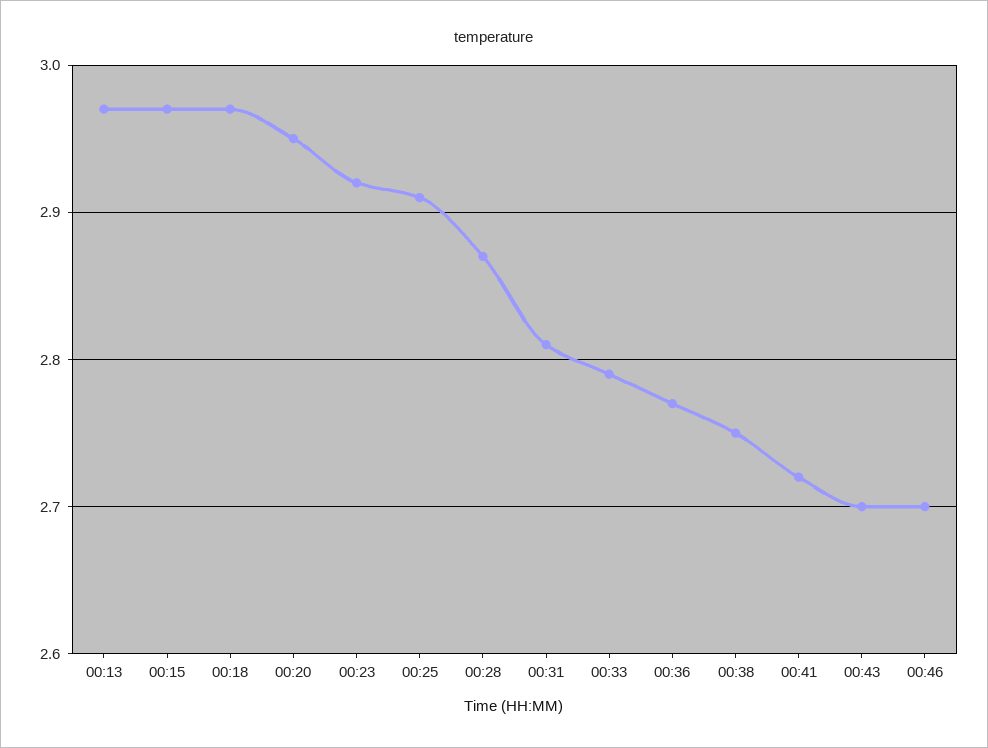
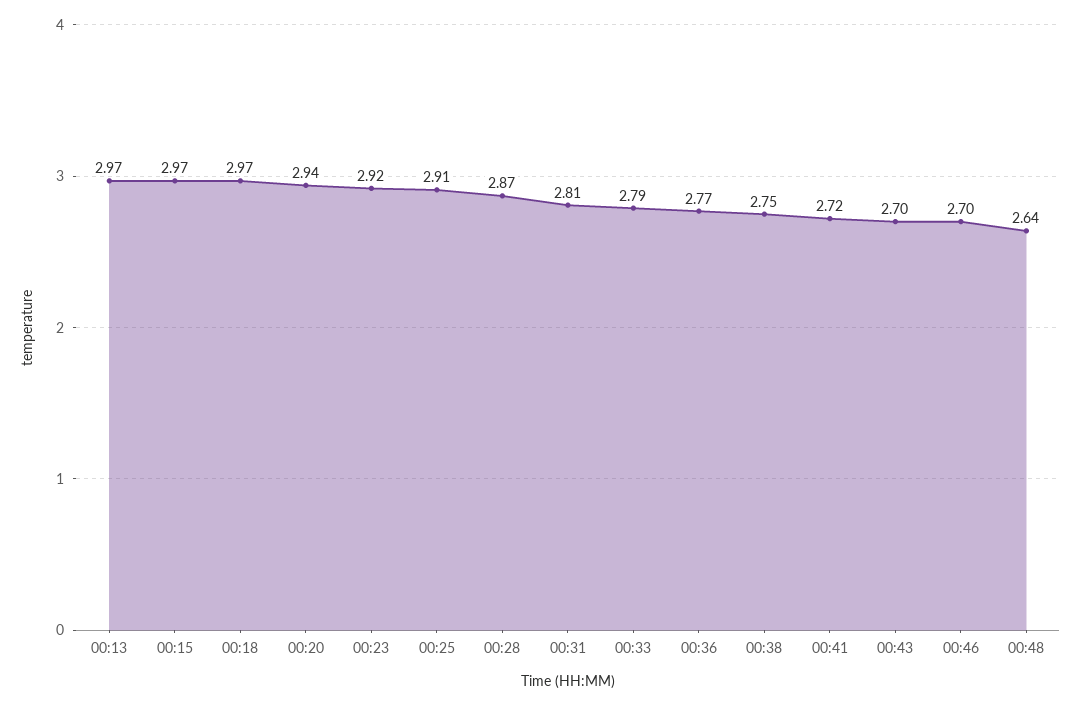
00:20: 2.95 -> 2.94
00:48: none -> 2.64

